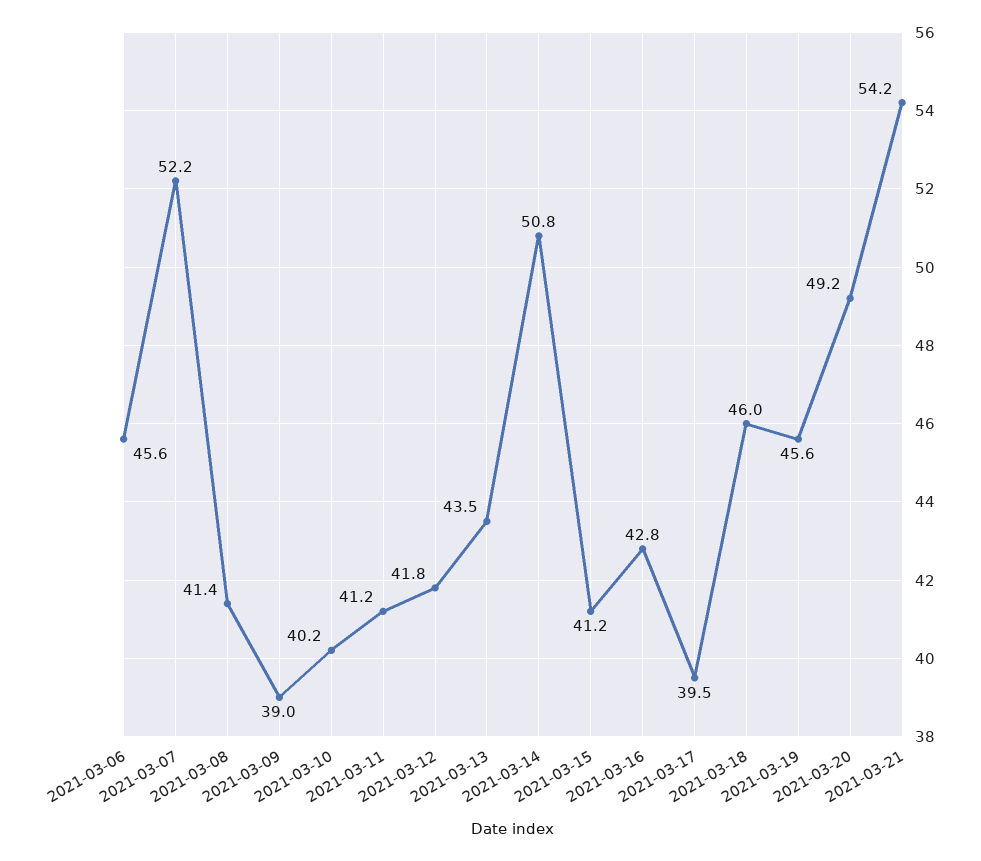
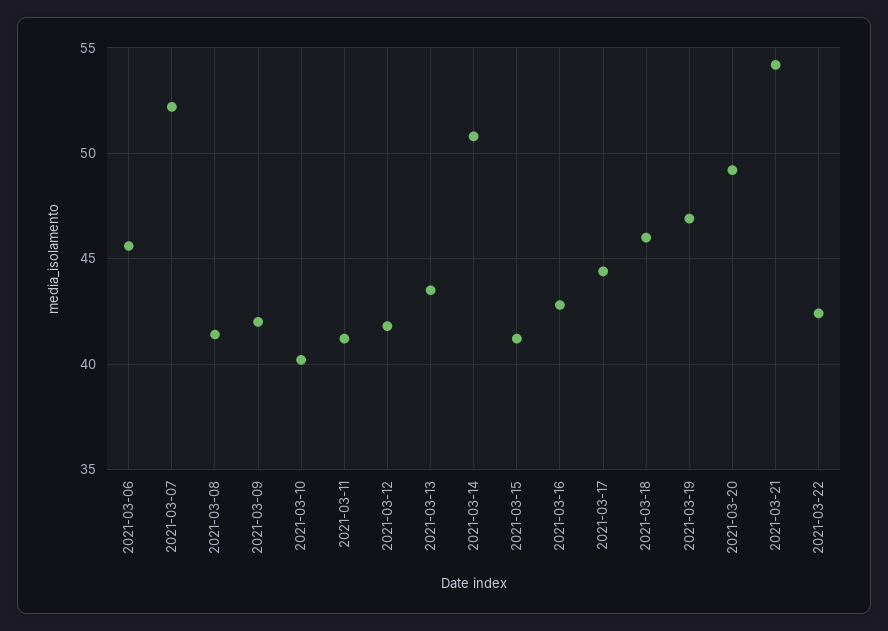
2021-03-09: 39 -> 42
2021-03-17: 39.5 -> 44.5
2021-03-19: 45.6 -> 47
2021-03-22: none -> 42.5

